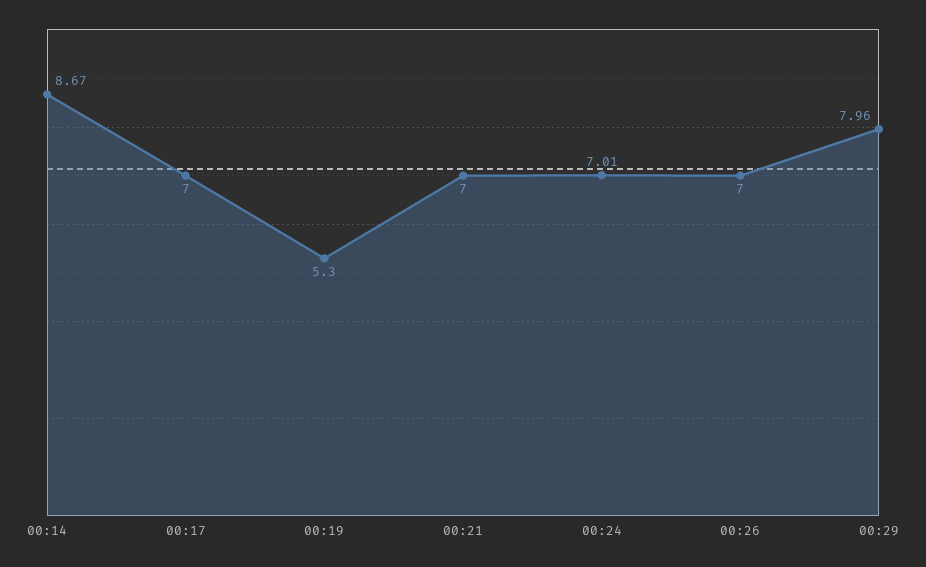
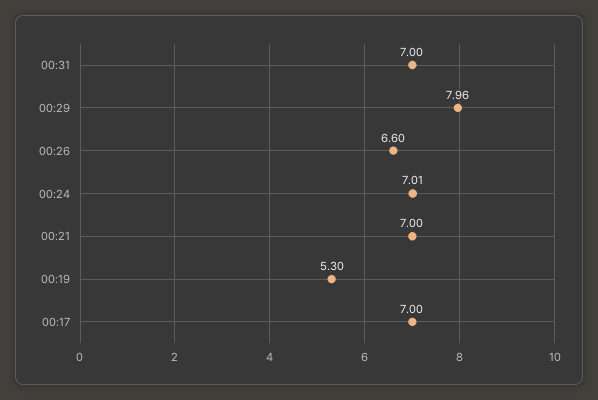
00:14: 8.67 -> none
00:26: 7 -> 6.6
00:31: none -> 7

